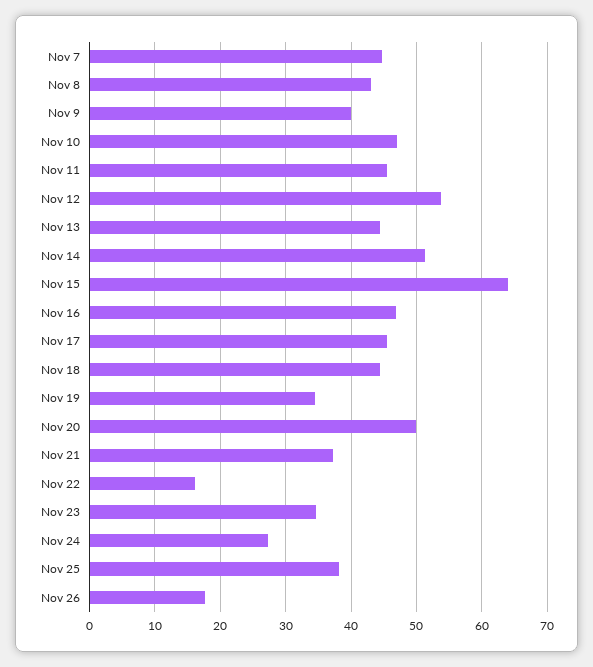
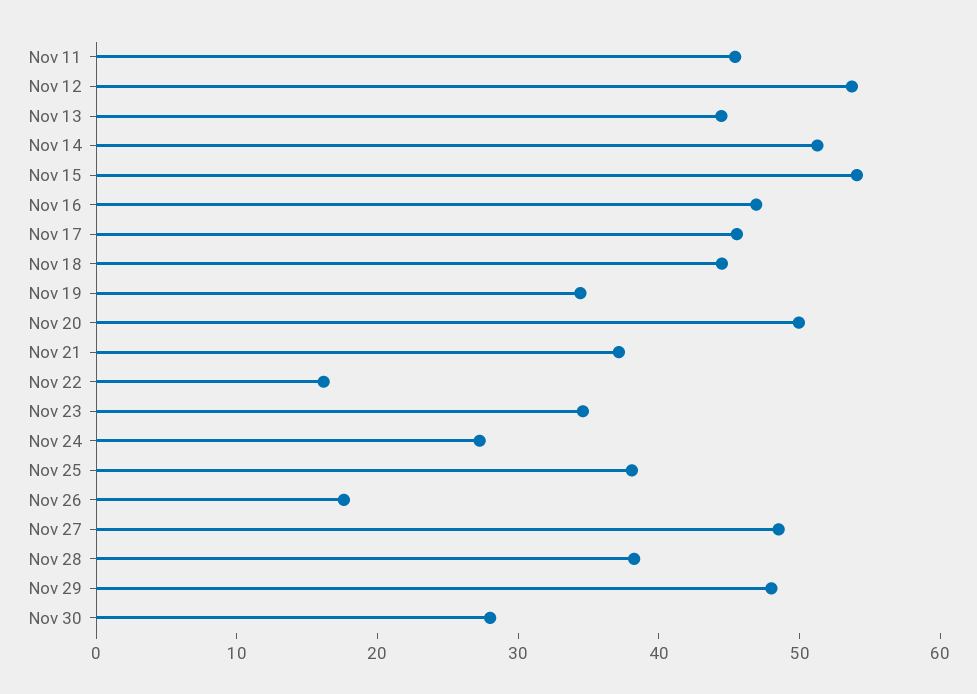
Nov 7: 45 -> none
Nov 8: 43 -> none
Nov 9: 40 -> none
Nov 10: 47 -> none
Nov 15: 64 -> 54
Nov 27: none -> 48
Nov 28: none -> 38
Nov 29: none -> 48
Nov 30: none -> 28

